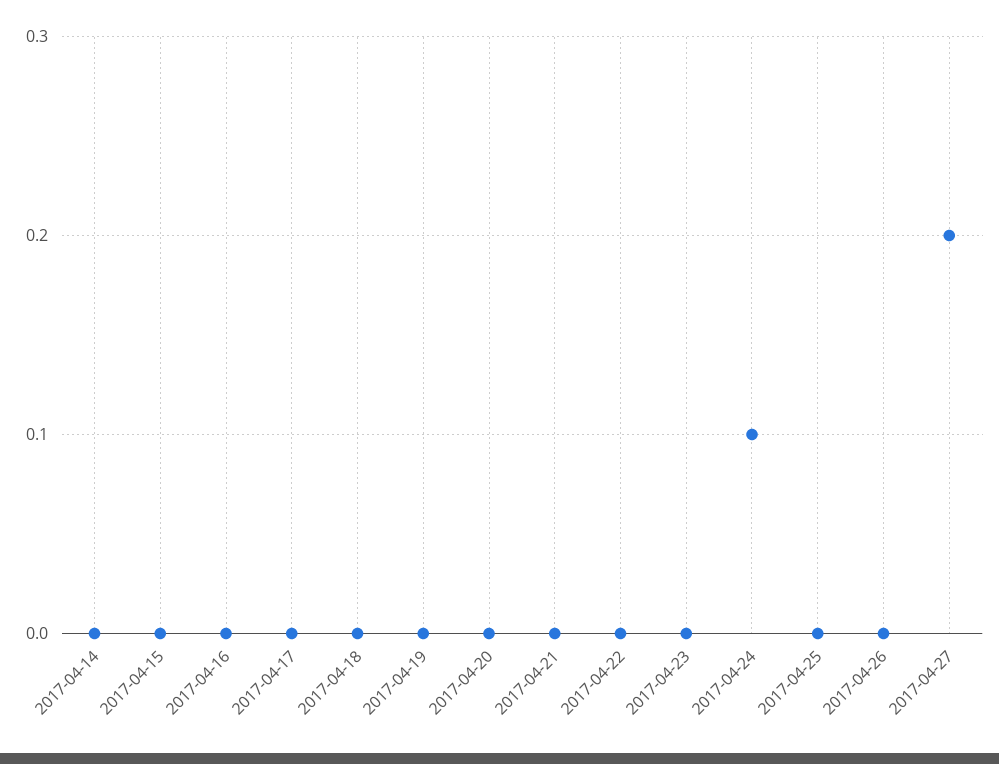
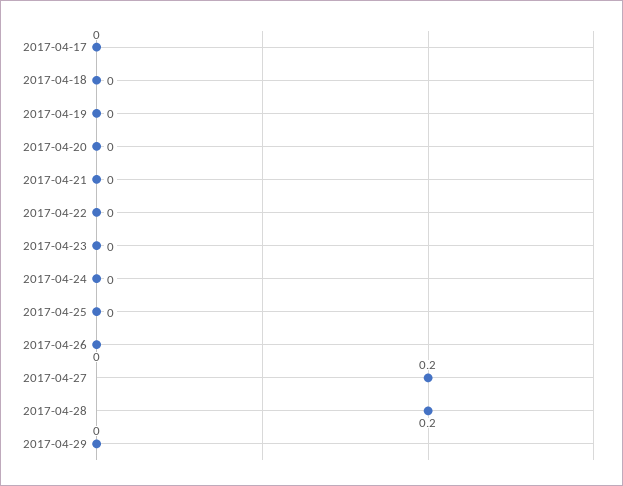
2017-04-14: 0 -> none
2017-04-15: 0 -> none
2017-04-16: 0 -> none
2017-04-24: 0.1 -> 0
2017-04-28: none -> 0.2
2017-04-29: none -> 0

